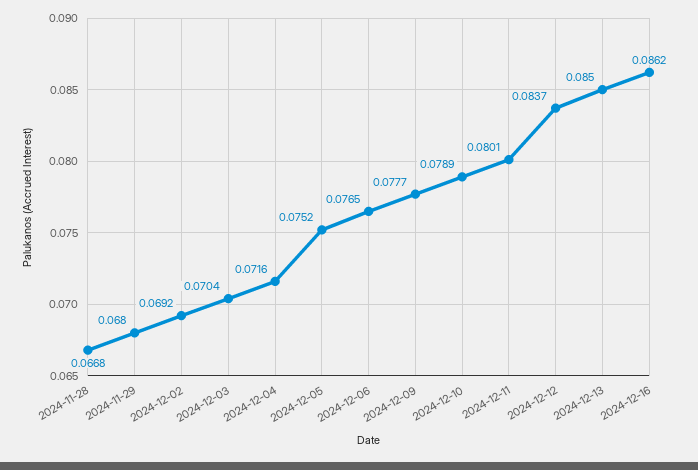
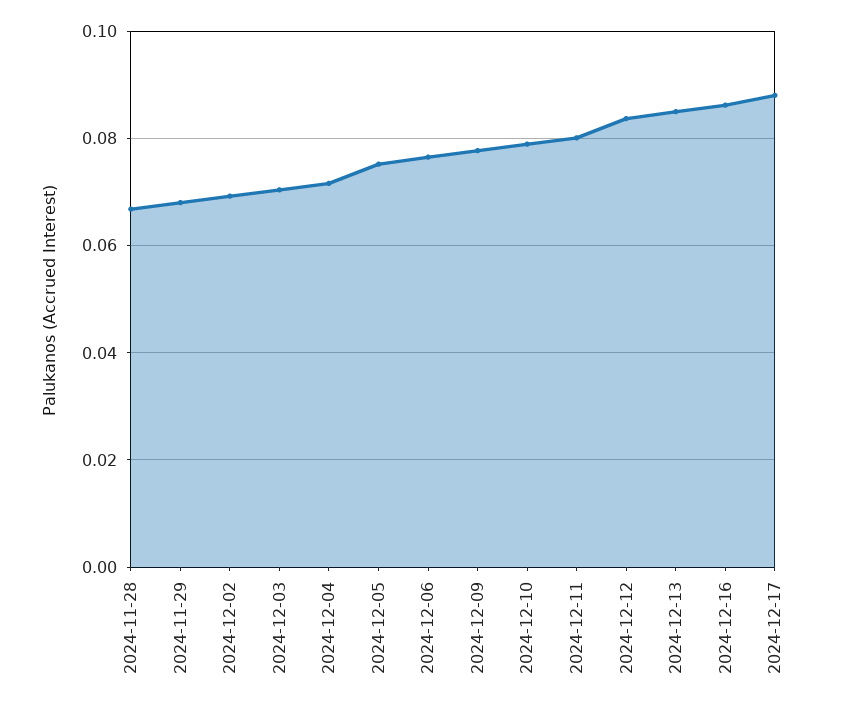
2024-12-17: none -> 0.088

